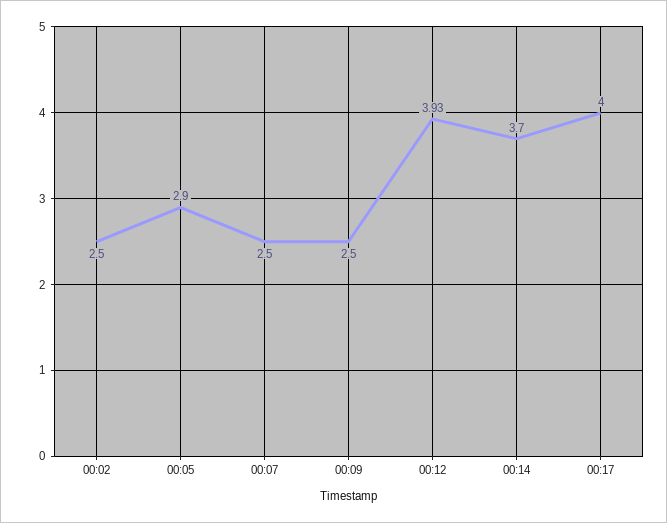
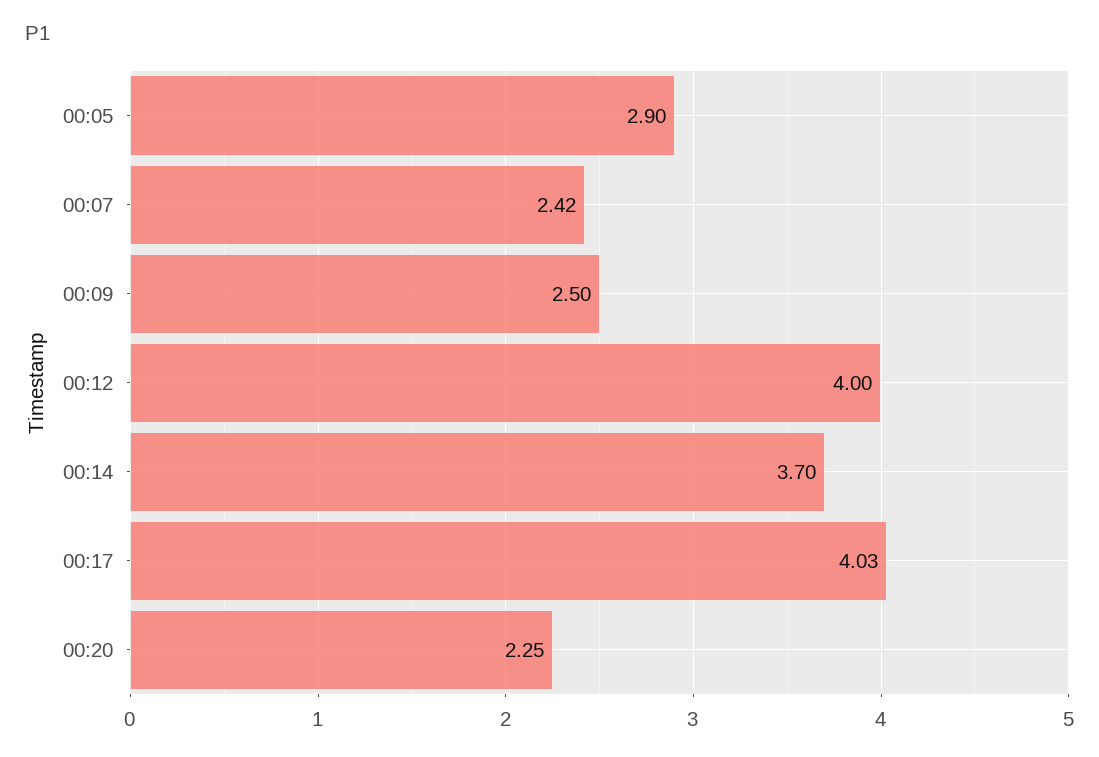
00:02: 2.5 -> none
00:07: 2.5 -> 2.42
00:12: 3.93 -> 4
00:17: 4 -> 4.03
00:20: none -> 2.25

